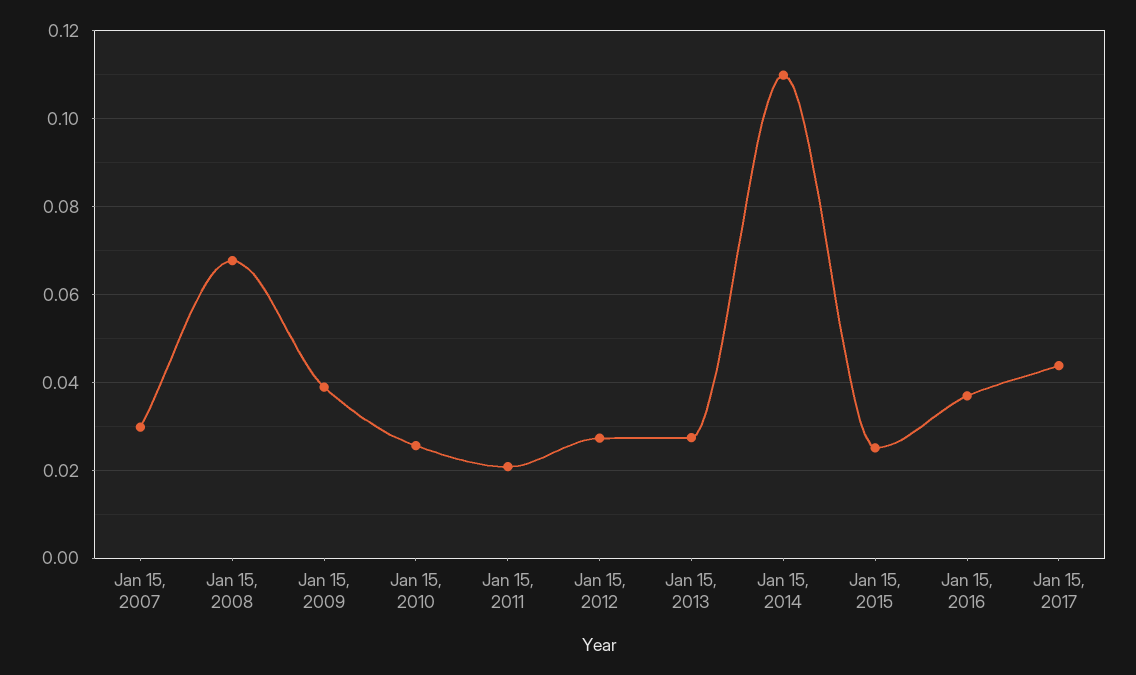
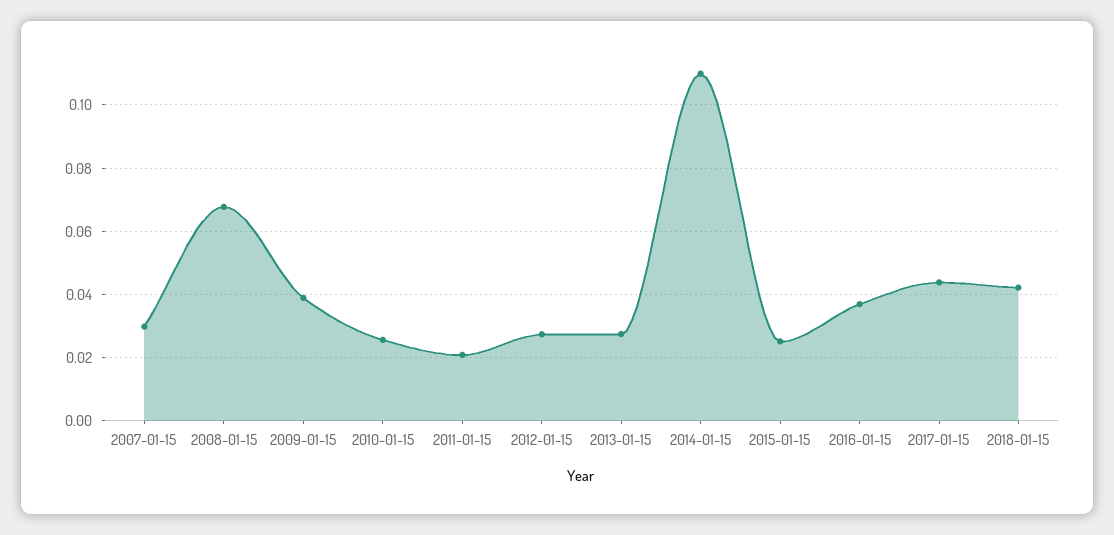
2018-01-15: none -> 0.042

